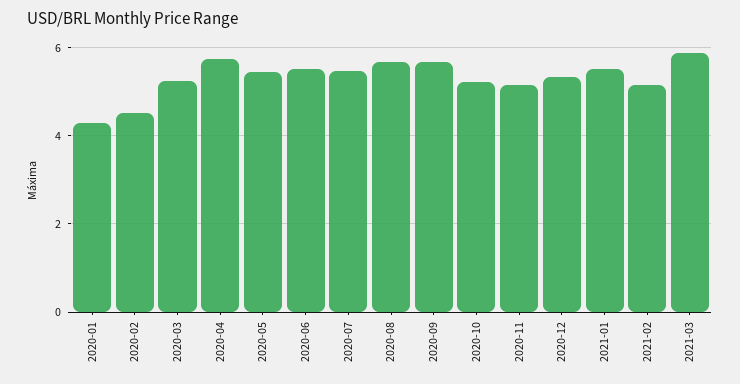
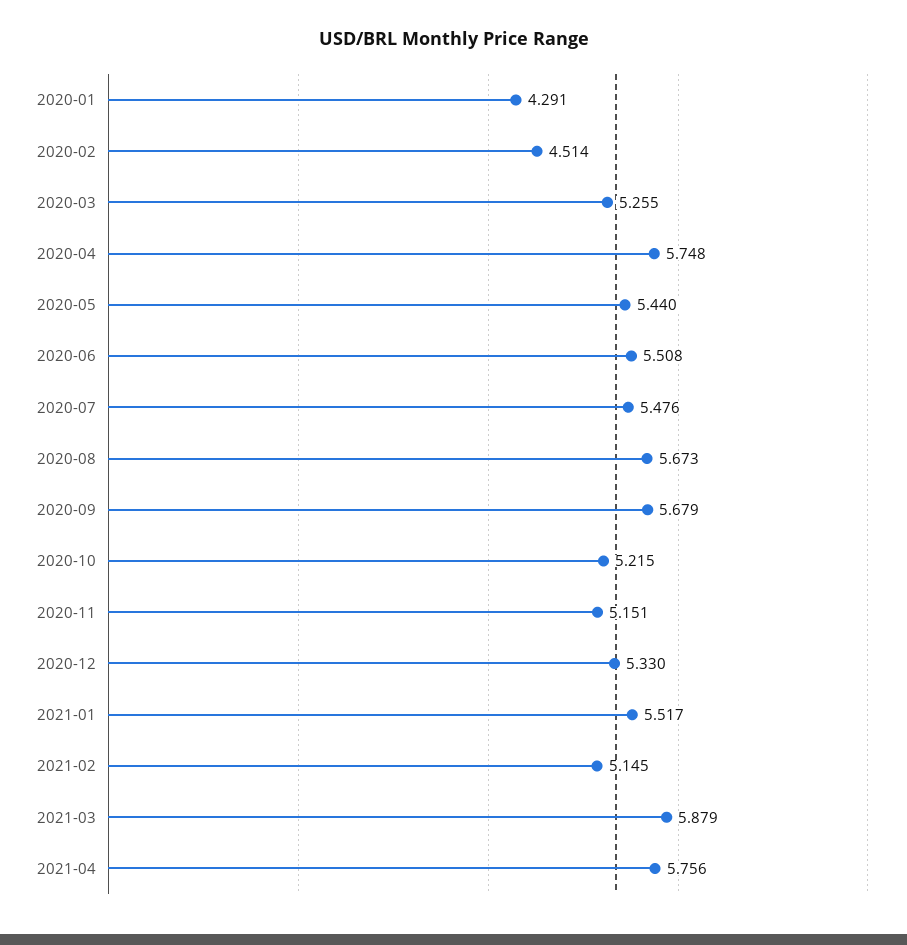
2021-04: none -> 5.756

